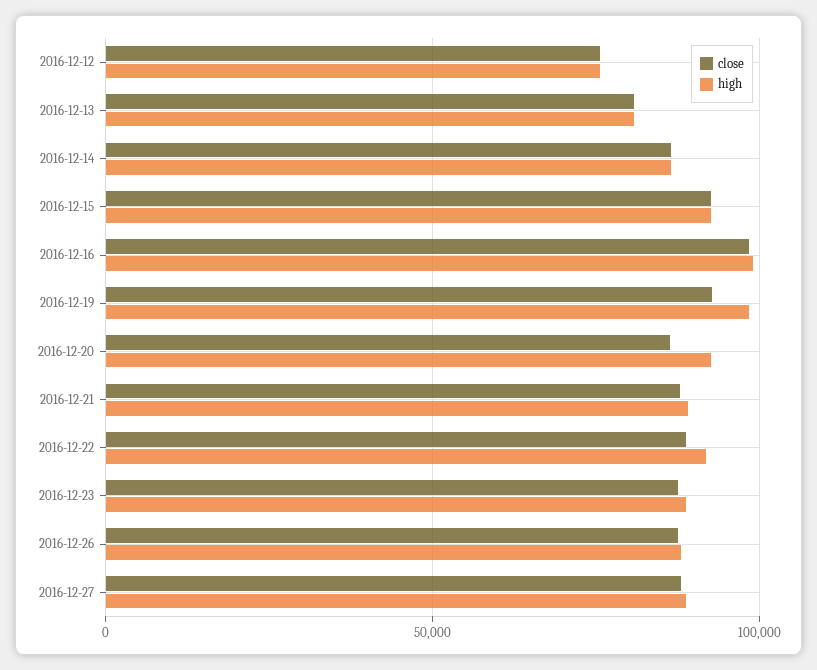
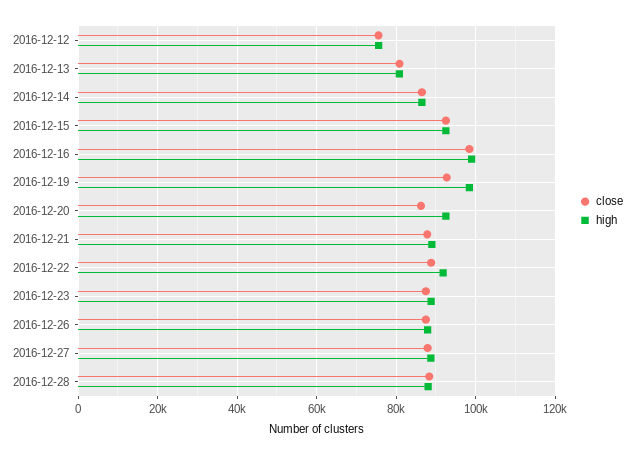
close, 2016-12-28: none -> 88000
high, 2016-12-28: none -> 88000

